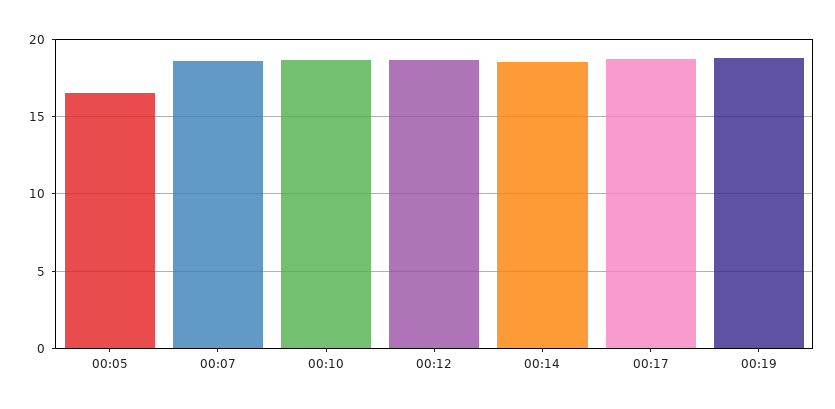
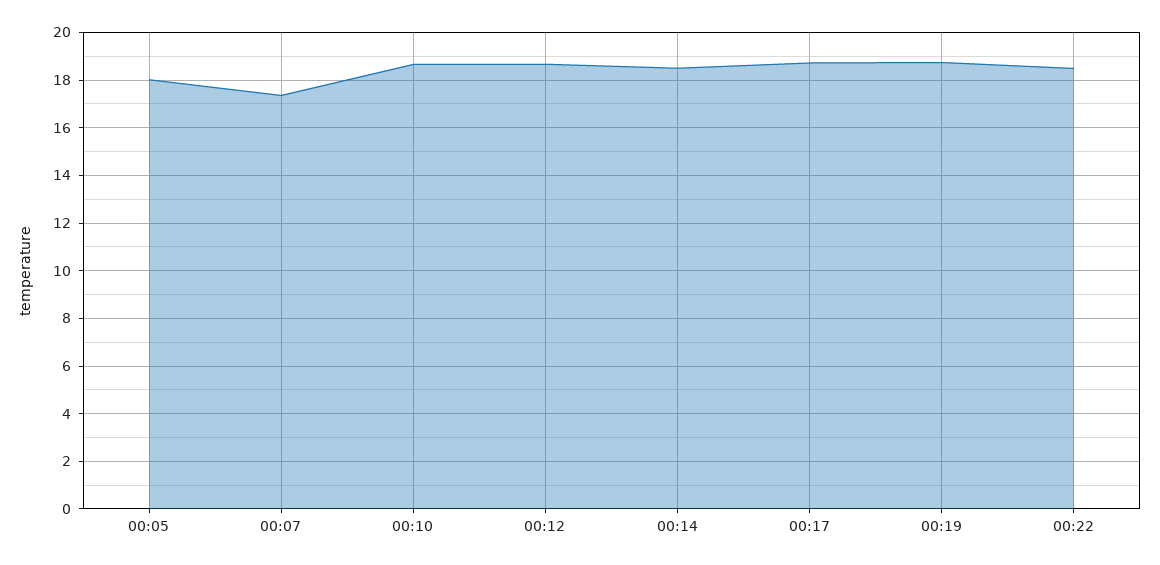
00:05: 16.5 -> 18
00:07: 18.5 -> 17.5
00:22: none -> 18.5

